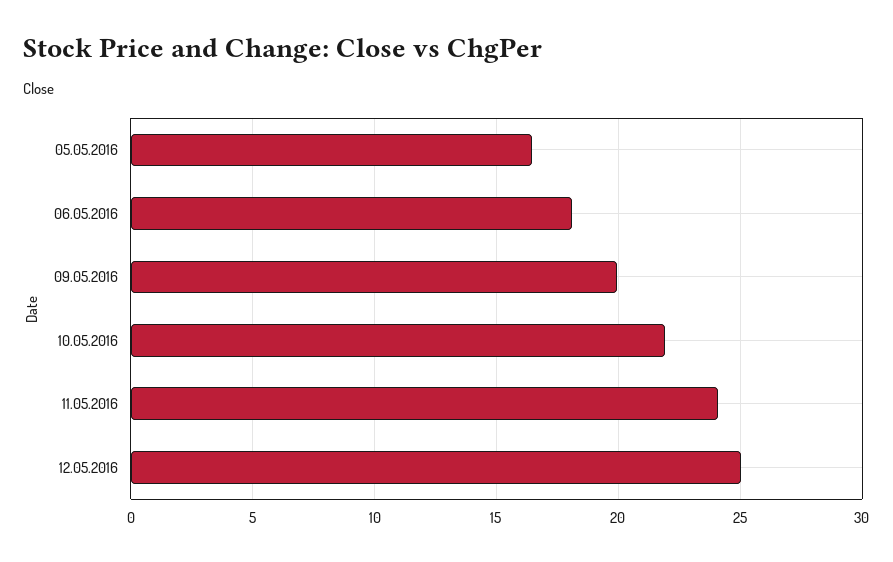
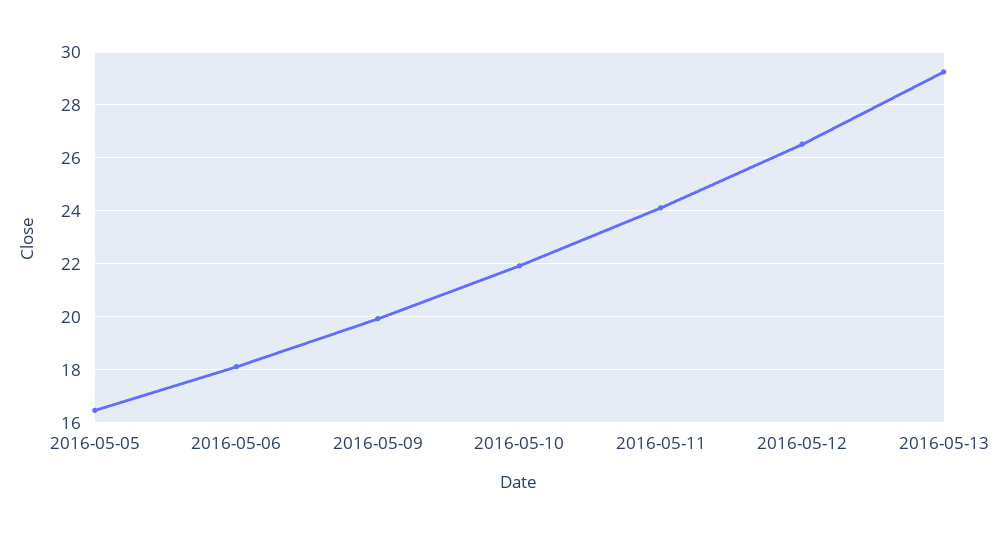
12.05.2016: 25 -> 26.5
2016-05-13: none -> 29.25

